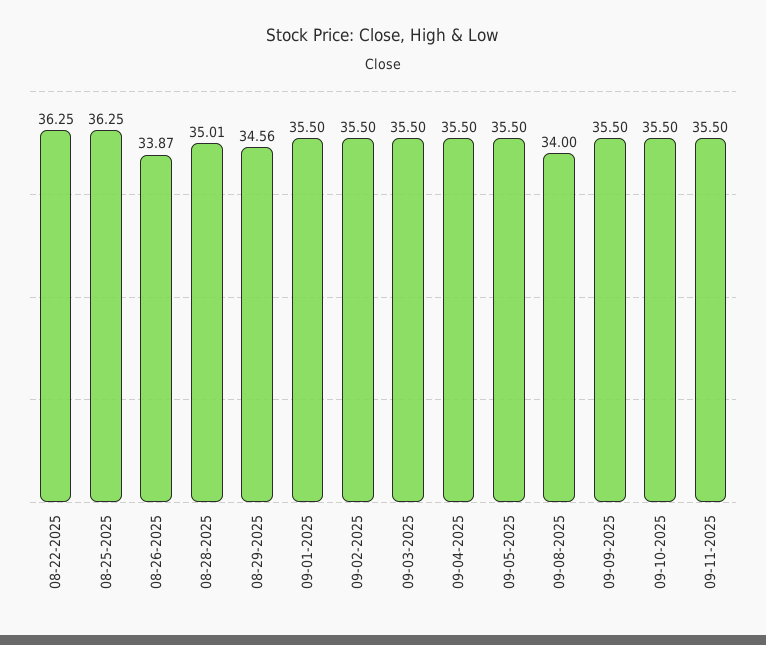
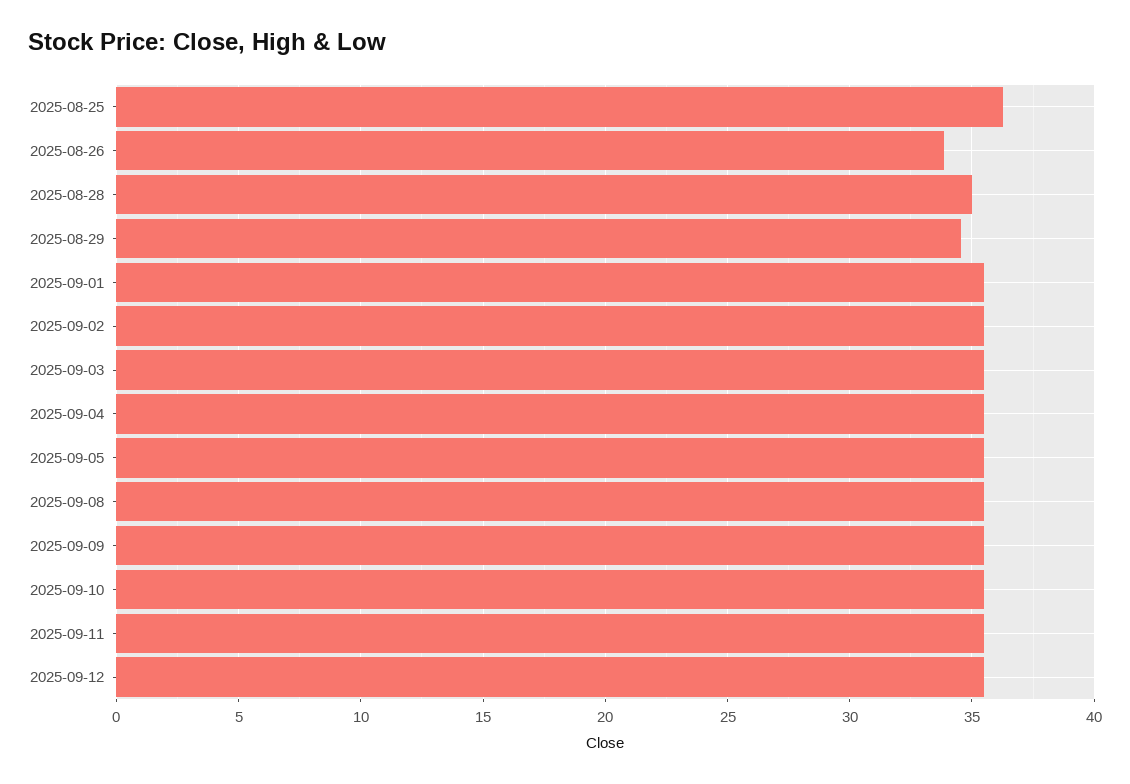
08-22-2025: 36.25 -> none
09-08-2025: 34 -> 35.5
2025-09-12: none -> 35.5

